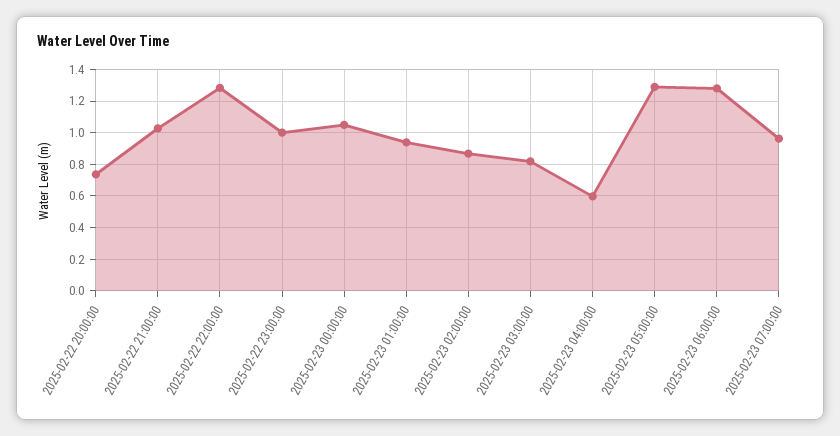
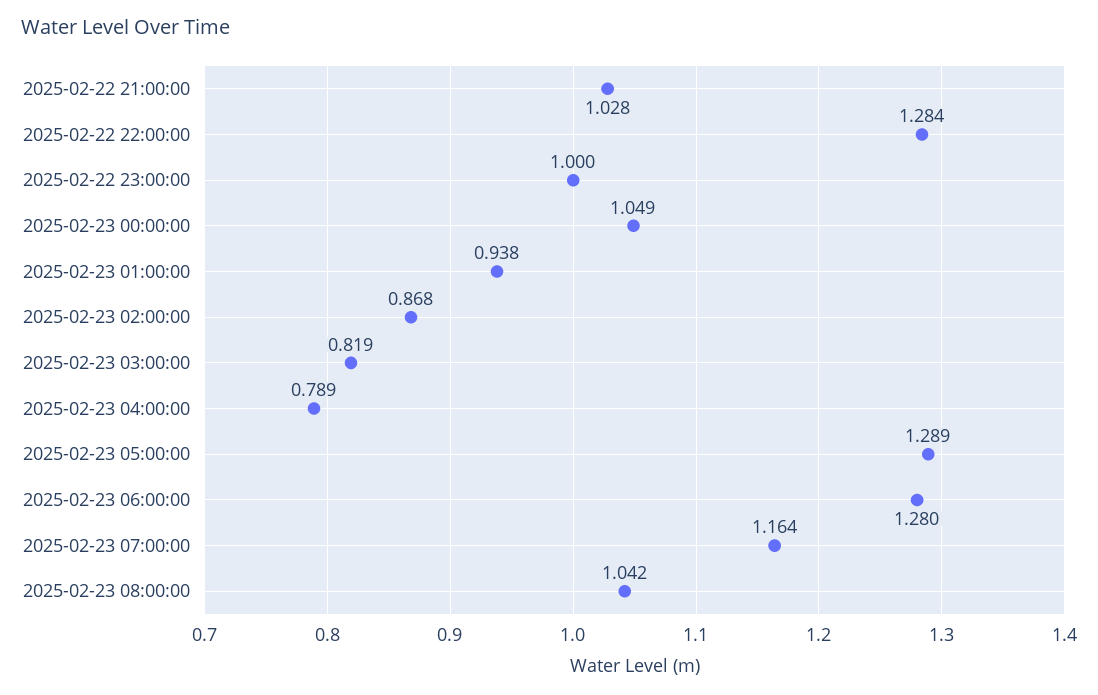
2025-02-22 20:00:00: 0.75 -> none
2025-02-23 04:00:00: 0.6 -> 0.789
2025-02-23 07:00:00: 0.95 -> 1.164
2025-02-23 08:00:00: none -> 1.042

